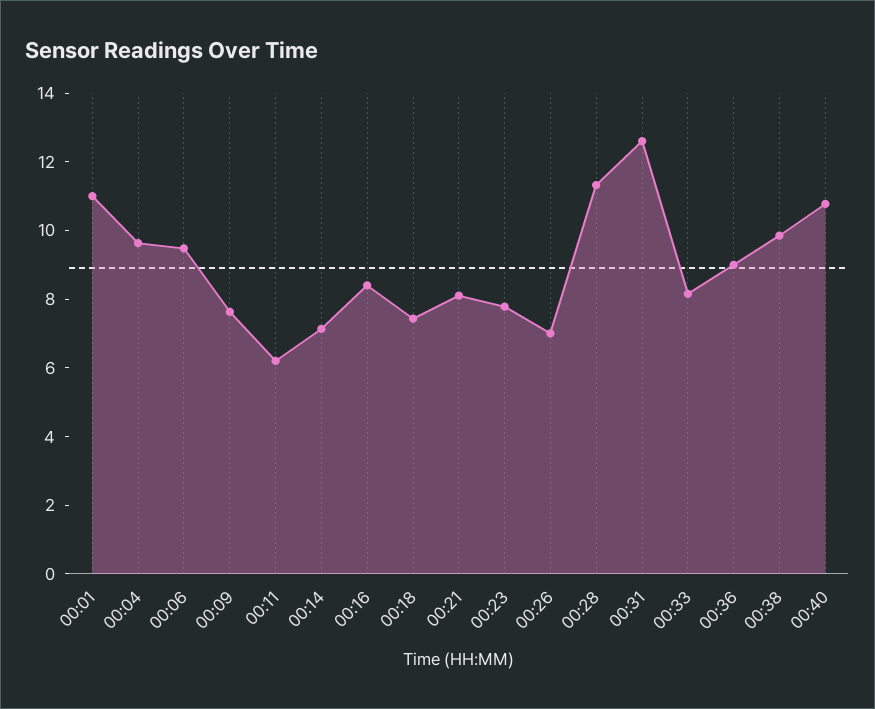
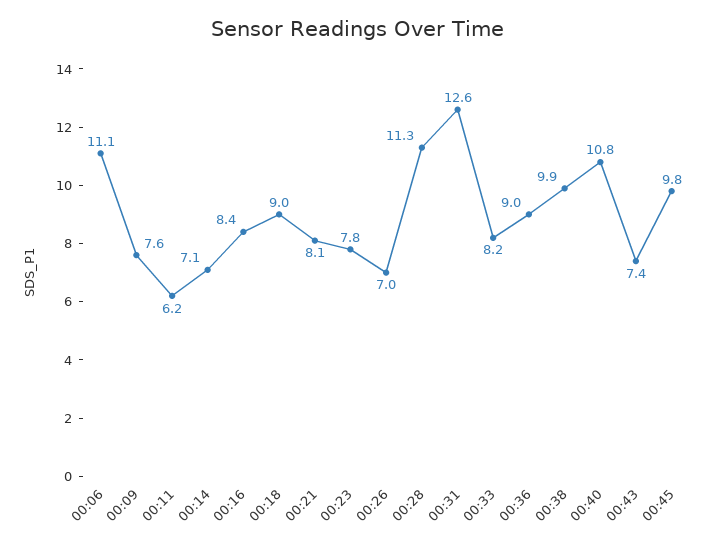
00:01: 11 -> none
00:04: 9.5 -> none
00:06: 9.5 -> 11.1
00:18: 7.5 -> 9
00:43: none -> 7.4
00:45: none -> 9.8

